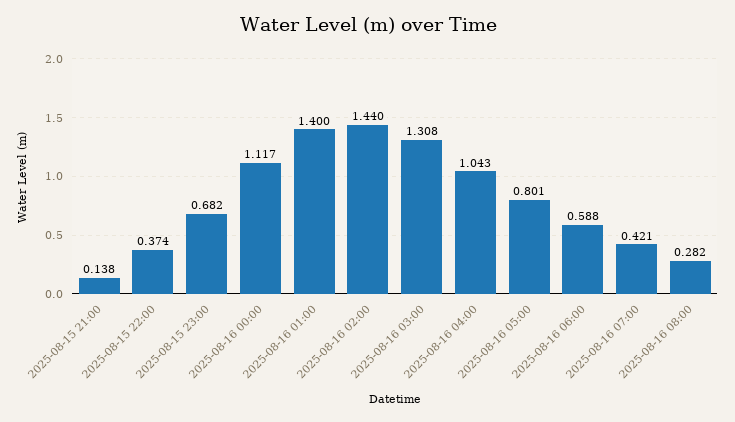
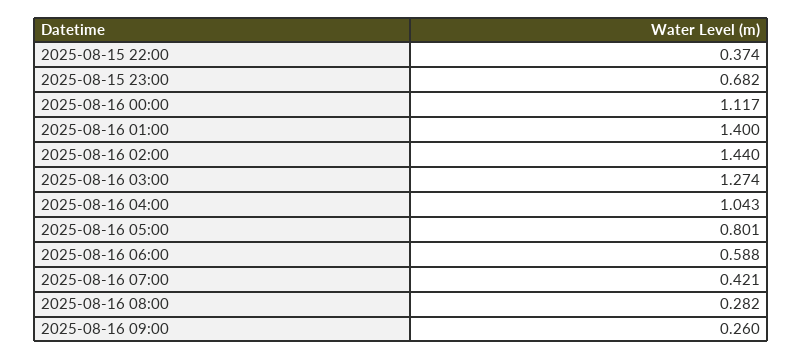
2025-08-15 21:00: 0.138 -> none
2025-08-16 03:00: 1.308 -> 1.274
2025-08-16 09:00: none -> 0.26

